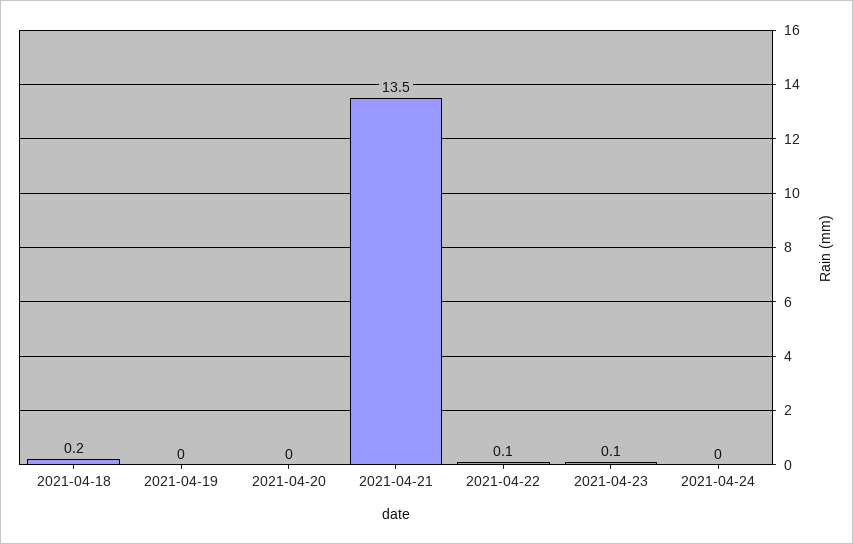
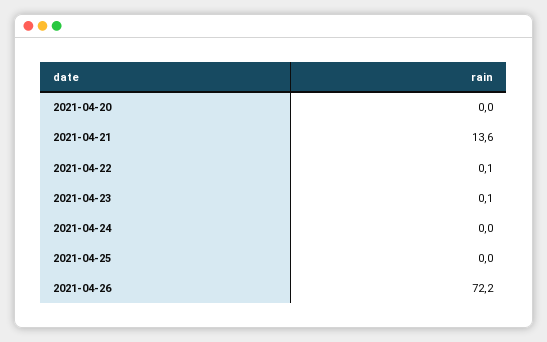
2021-04-18: 0.2 -> none
2021-04-19: 0 -> none
2021-04-21: 13.5 -> 13.6
2021-04-25: none -> 0
2021-04-26: none -> 72.2

